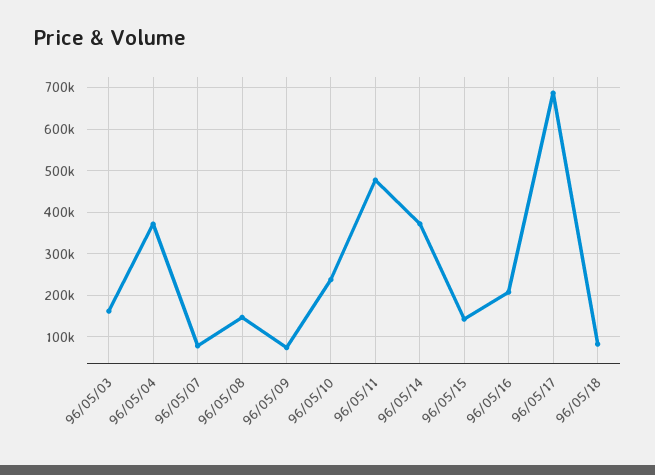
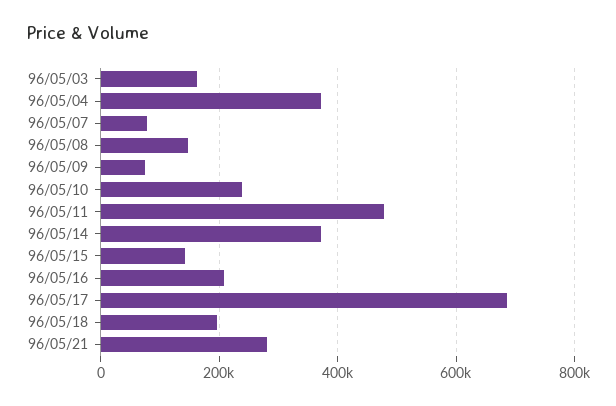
96/05/18: 80000 -> 200000
96/05/21: none -> 280000

